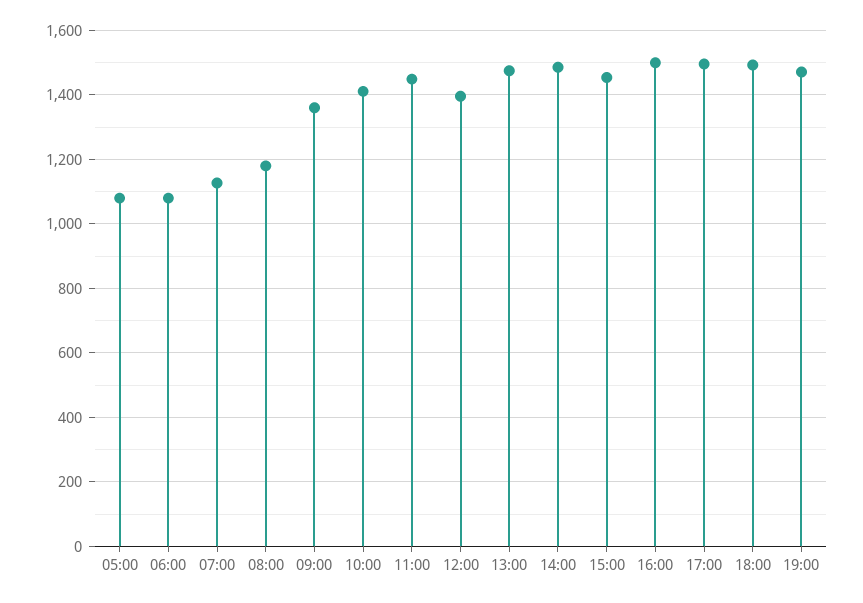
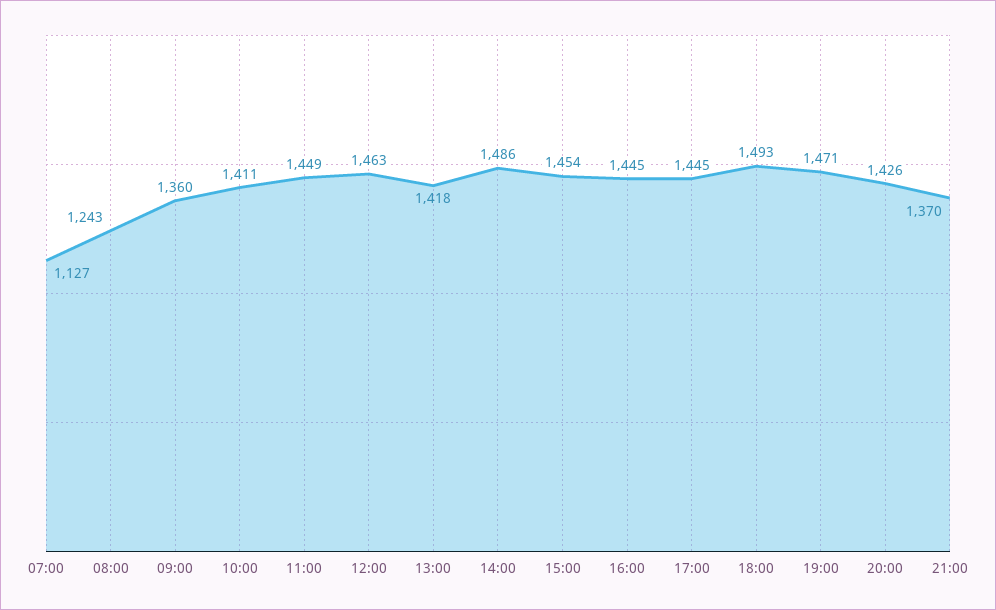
05:00: 1080 -> none
06:00: 1080 -> none
08:00: 1180 -> 1243
12:00: 1400 -> 1463
13:00: 1480 -> 1418
16:00: 1500 -> 1445
17:00: 1500 -> 1445
20:00: none -> 1426
21:00: none -> 1370

